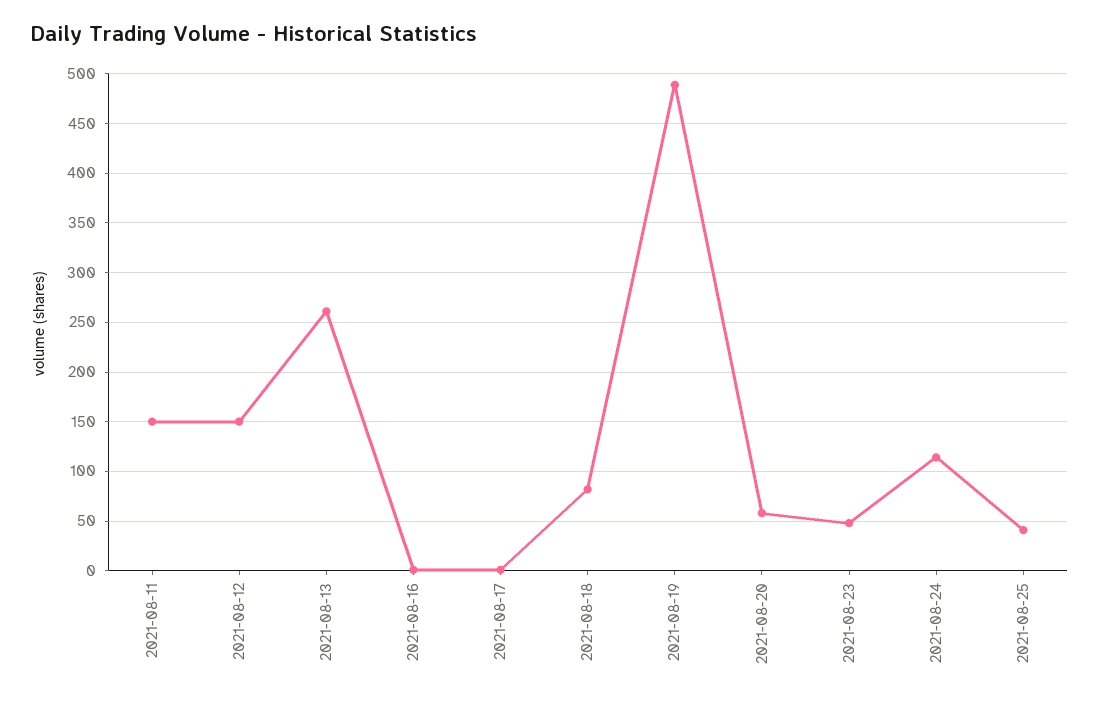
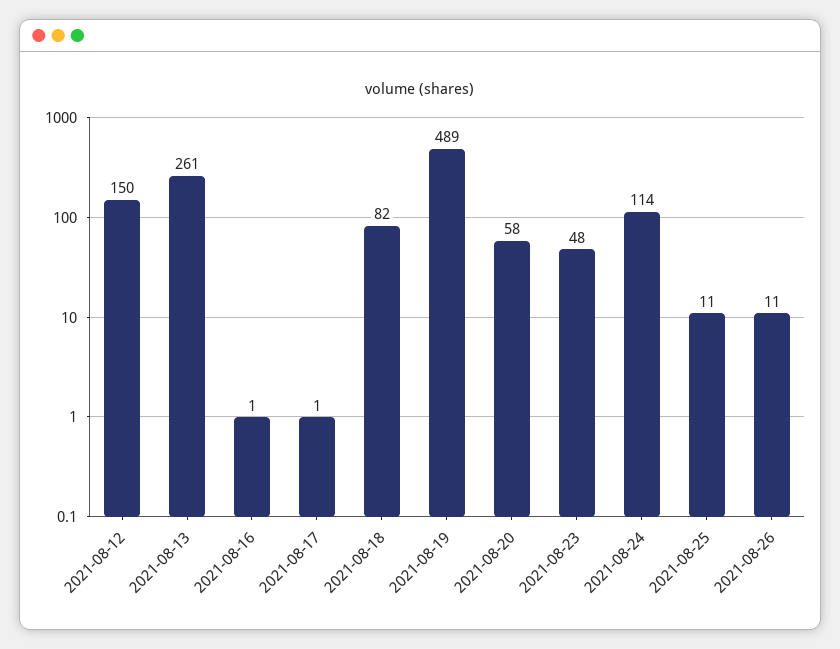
2021-08-11: 150 -> none
2021-08-25: 40 -> 11
2021-08-26: none -> 11

